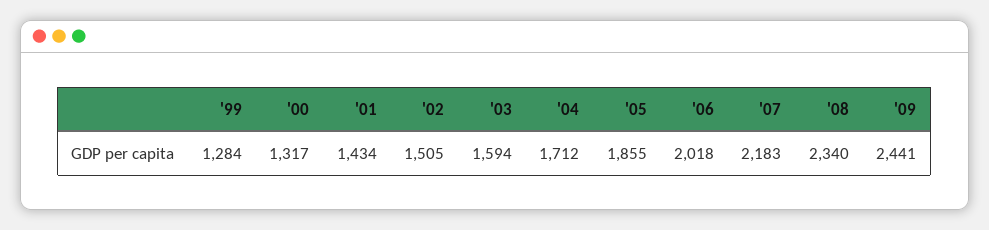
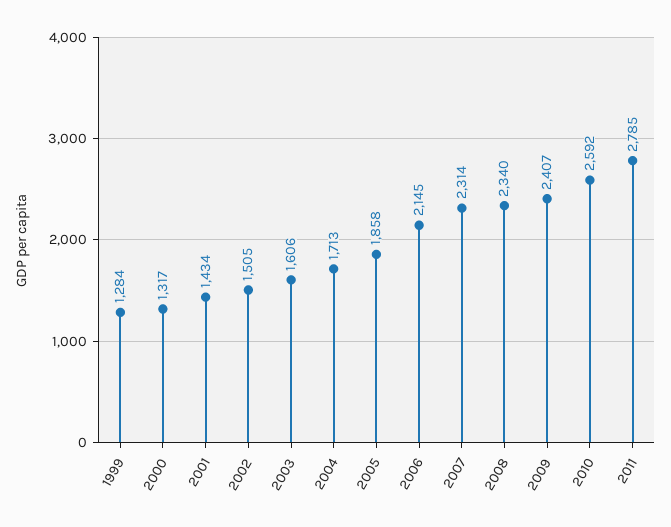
'03: 1594 -> 1606
'04: 1712 -> 1713
'05: 1855 -> 1858
'06: 2018 -> 2145
'07: 2183 -> 2314
'09: 2441 -> 2407
2010: none -> 2592
2011: none -> 2785

